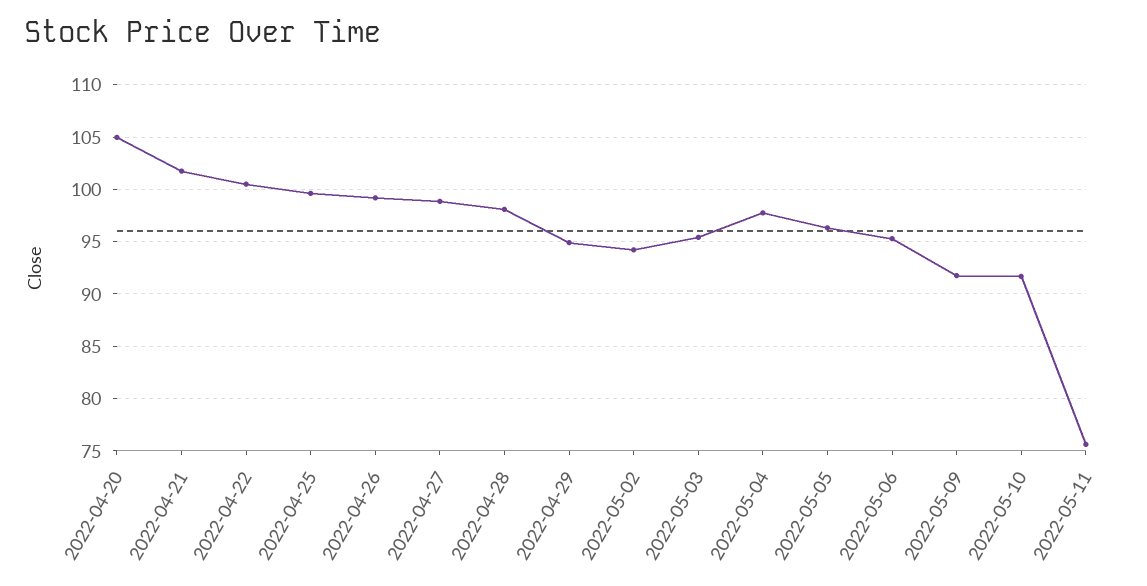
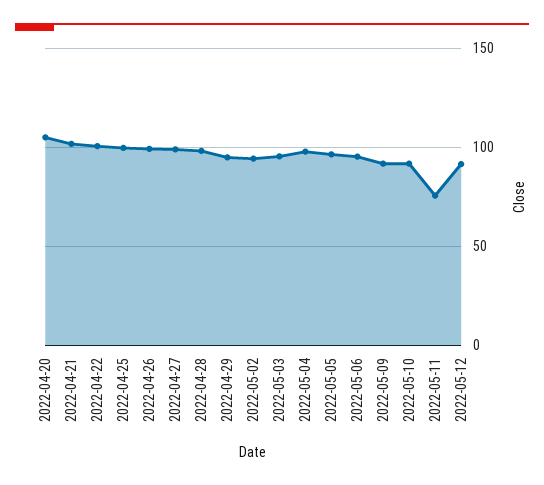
2022-05-12: none -> 90

